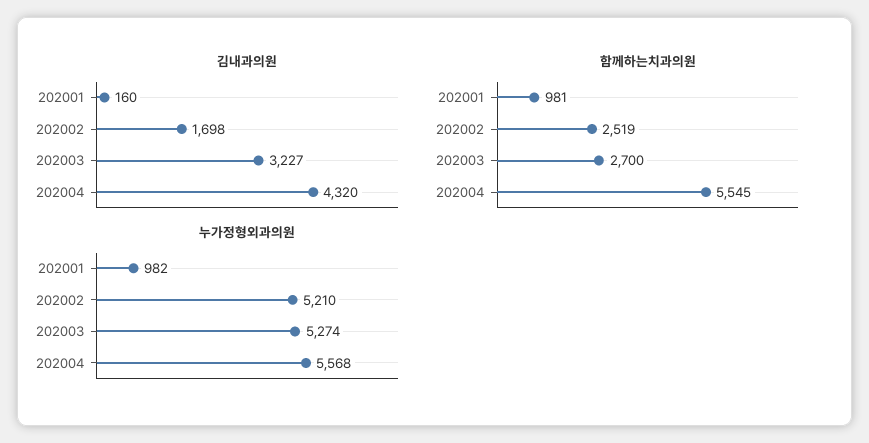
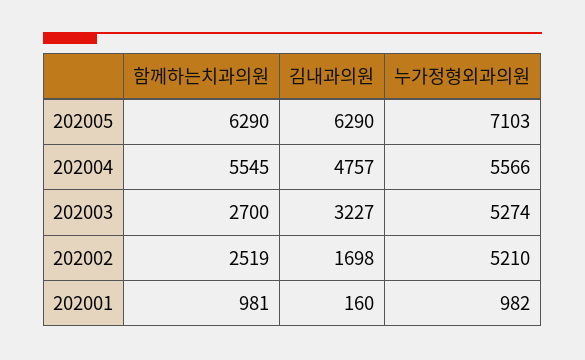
김내과의원, 202004: 4320 -> 4757
누가정형외과의원, 202004: 5568 -> 5566
함께하는치과의원, 202005: none -> 6290
김내과의원, 202005: none -> 6290
누가정형외과의원, 202005: none -> 7103

